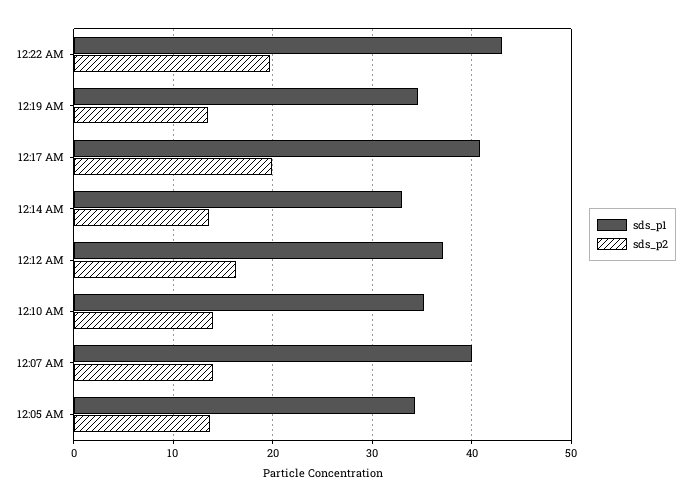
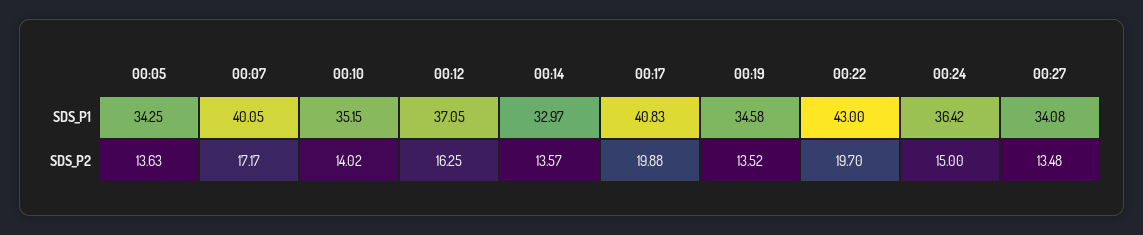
sds_p2, 12:07 AM: 14 -> 17.17
sds_p1, 00:24: none -> 36.42
sds_p1, 00:27: none -> 34.08
sds_p2, 00:24: none -> 15
sds_p2, 00:27: none -> 13.48

